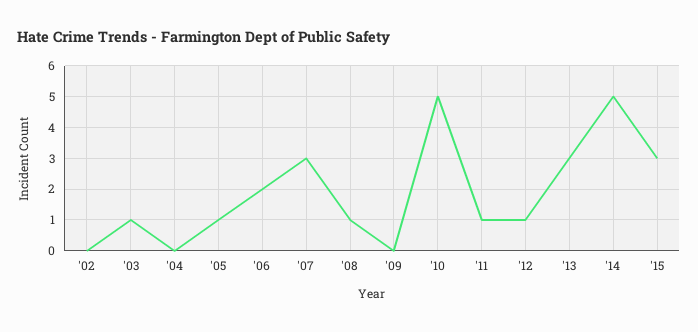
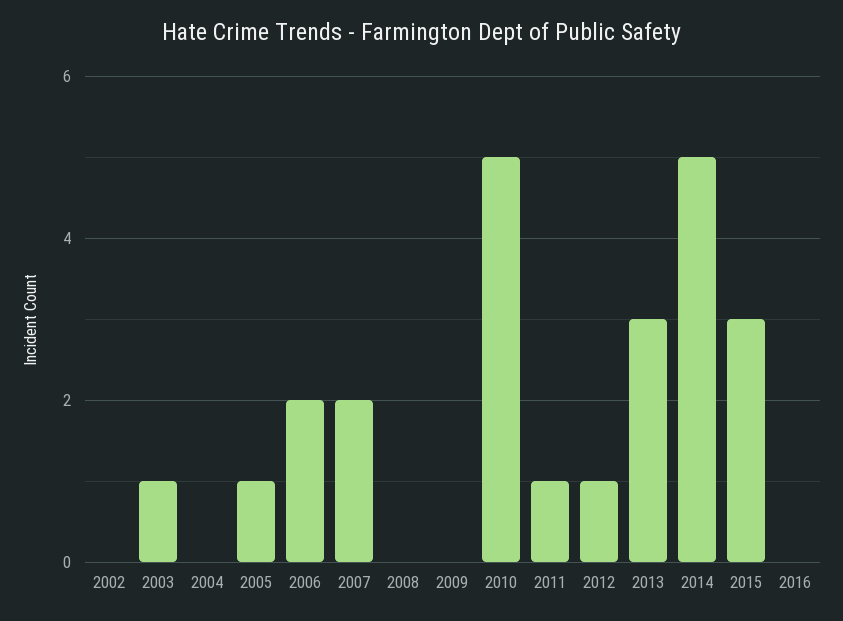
'07: 3 -> 2
'08: 1 -> 0
2016: none -> 0

